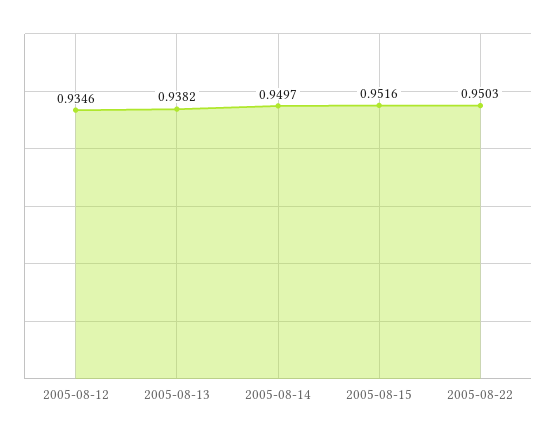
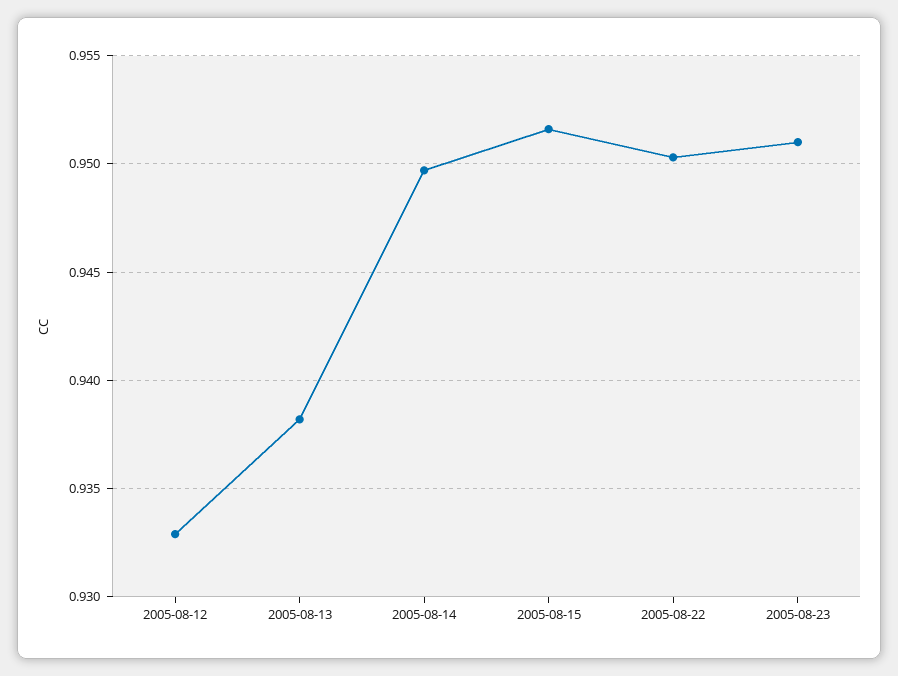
2005-08-12: 0.9346 -> 0.933
2005-08-23: none -> 0.951

